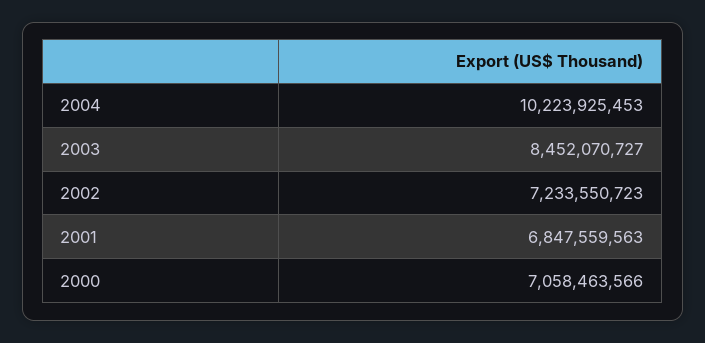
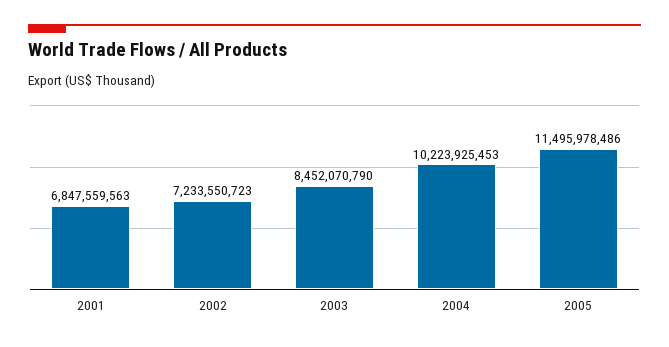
2003: 8452070727 -> 8452070790
2000: 7058463566 -> none
2005: none -> 11495978486

